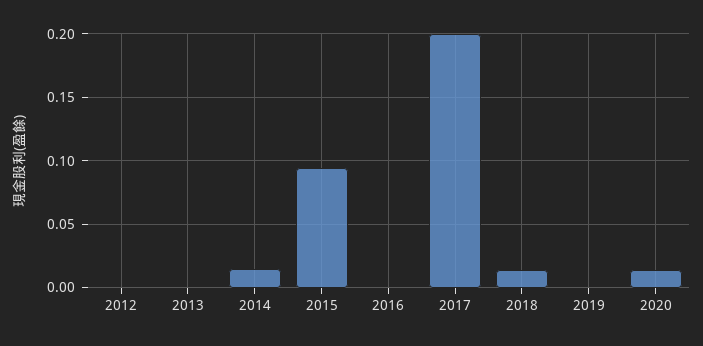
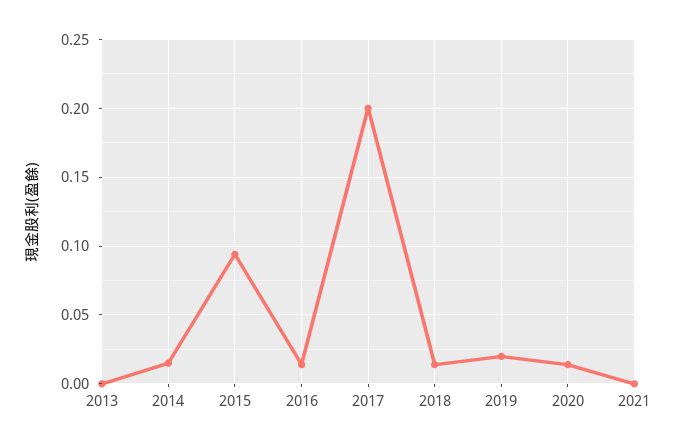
2012: 0 -> none
2016: 0 -> 0.015
2019: 0 -> 0.02
2021: none -> 0

